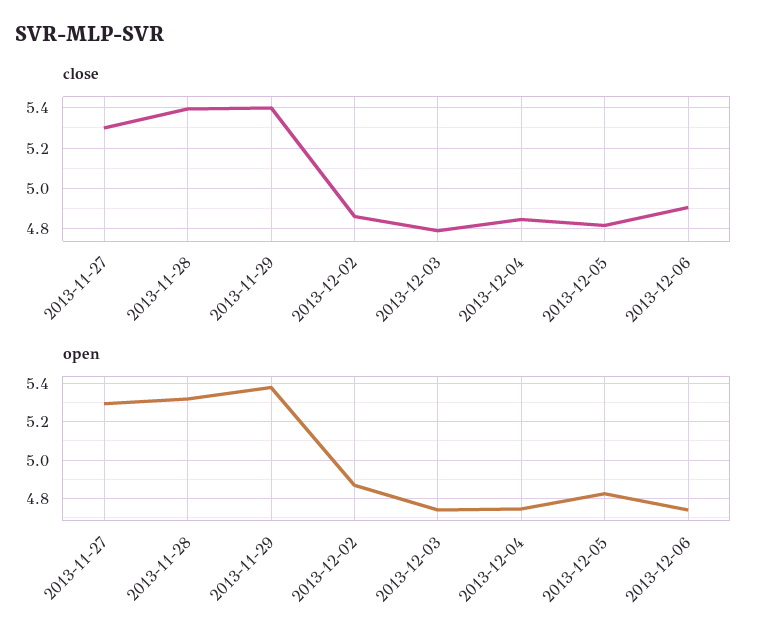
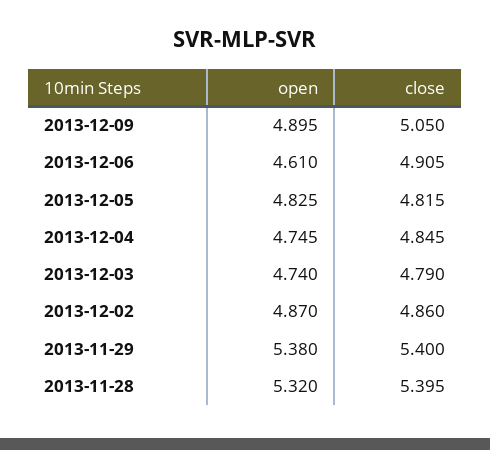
close, 2013-11-27: 5.3 -> none
open, 2013-11-27: 5.3 -> none
open, 2013-12-06: 4.75 -> 4.61
open, 2013-12-09: none -> 4.895
close, 2013-12-09: none -> 5.05

